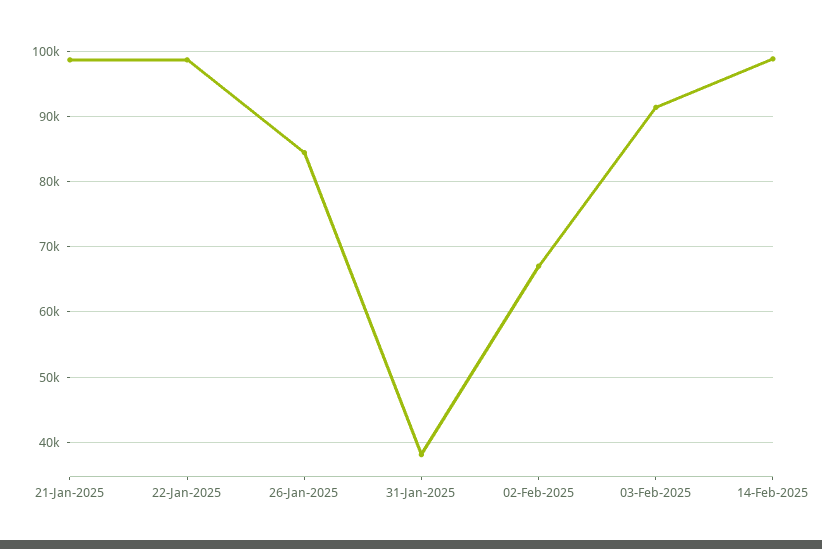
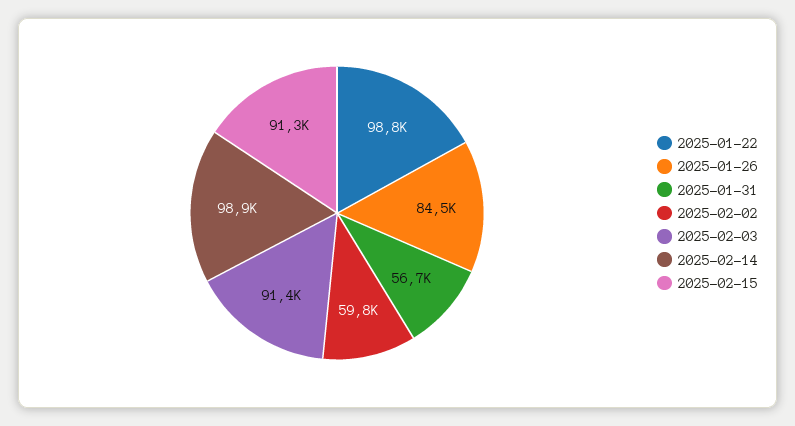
21-Jan-2025: 99000 -> none
31-Jan-2025: 38000 -> 56700
02-Feb-2025: 67000 -> 59800
2025-02-15: none -> 91300

